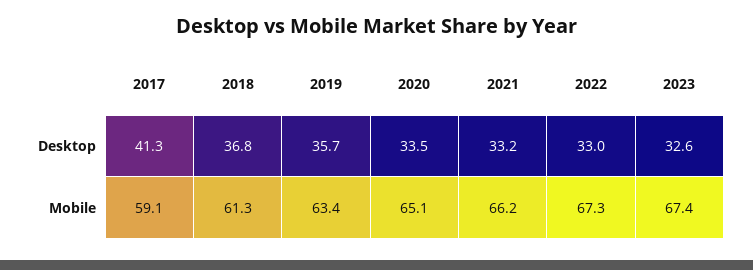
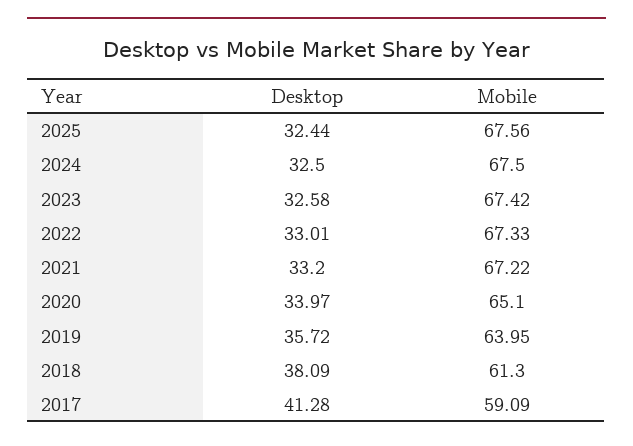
2018, Desktop: 36.8 -> 38.09
2020, Desktop: 33.5 -> 33.97
2019, Mobile: 63.4 -> 63.95
2021, Mobile: 66.2 -> 67.22
2025, Desktop: none -> 32.44
2025, Mobile: none -> 67.56
2024, Desktop: none -> 32.5
2024, Mobile: none -> 67.5

